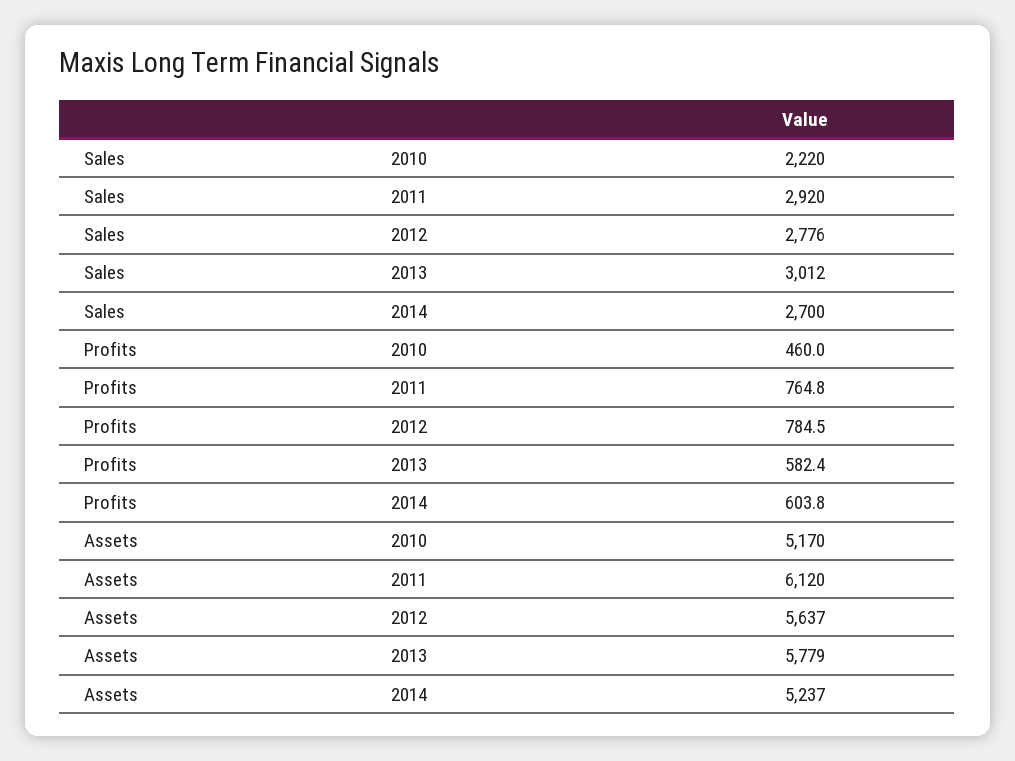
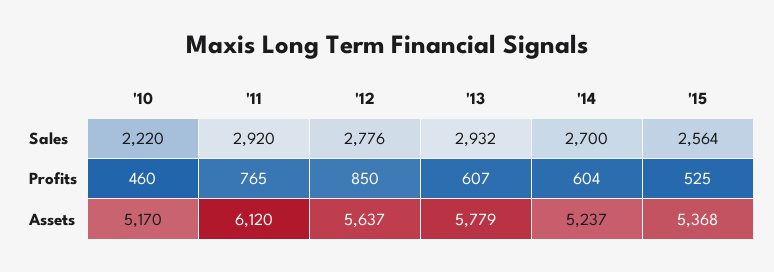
Sales, 2013: 3012 -> 2932
Profits, 2012: 784.5 -> 850
Profits, 2013: 582.4 -> 607
Sales, '15: none -> 2564
Profits, '15: none -> 525
Assets, '15: none -> 5368

